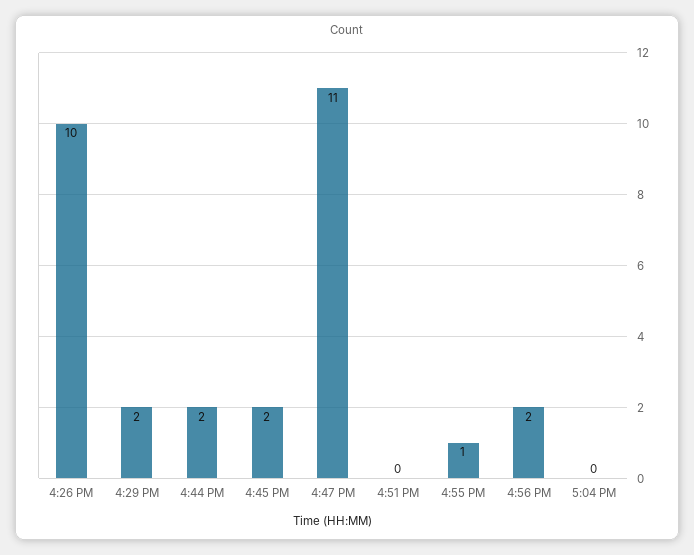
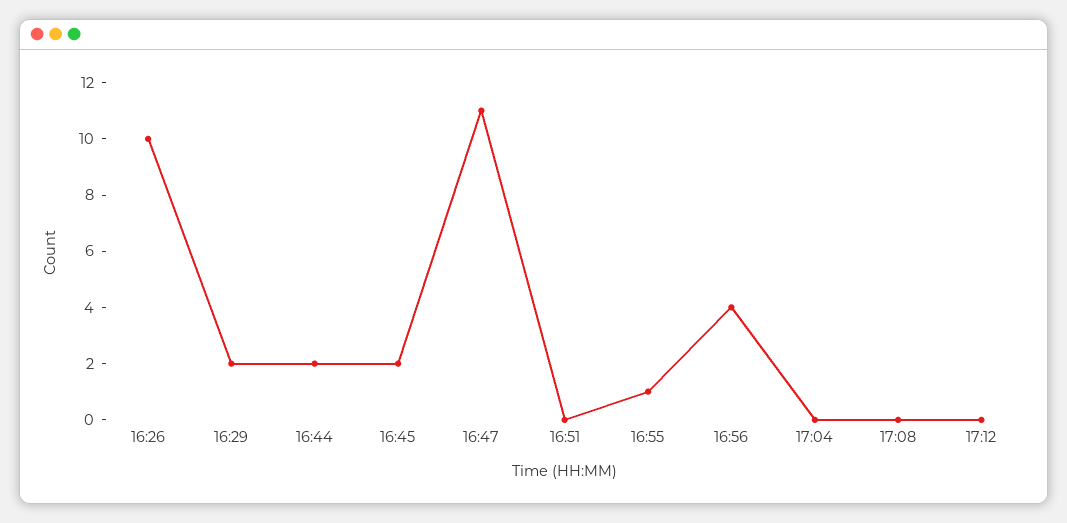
4:56 PM: 2 -> 4
17:08: none -> 0
17:12: none -> 0

